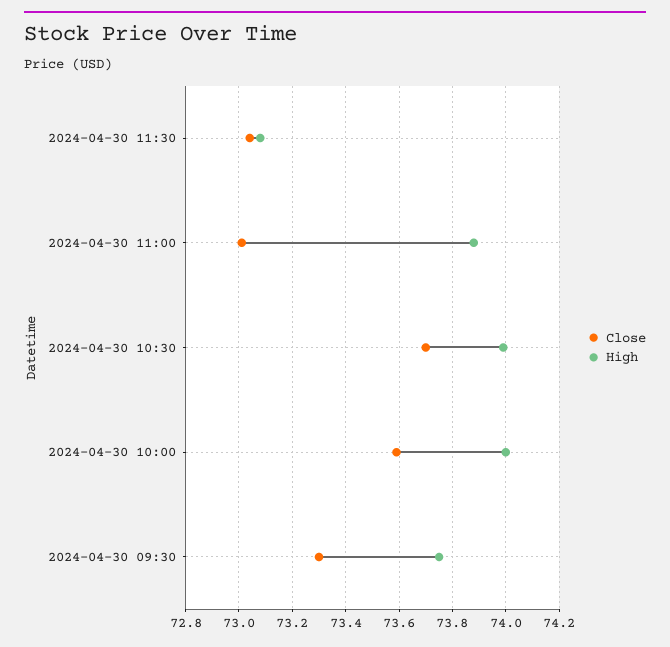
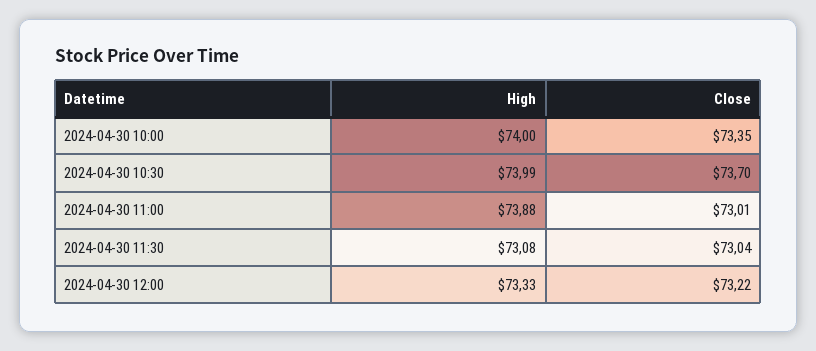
Close, 2024-04-30 10:00: 73.6 -> 73.35
Close, 2024-04-30 09:30: 73.3 -> none
High, 2024-04-30 09:30: 73.75 -> none
High, 2024-04-30 12:00: none -> 73.33
Close, 2024-04-30 12:00: none -> 73.22

